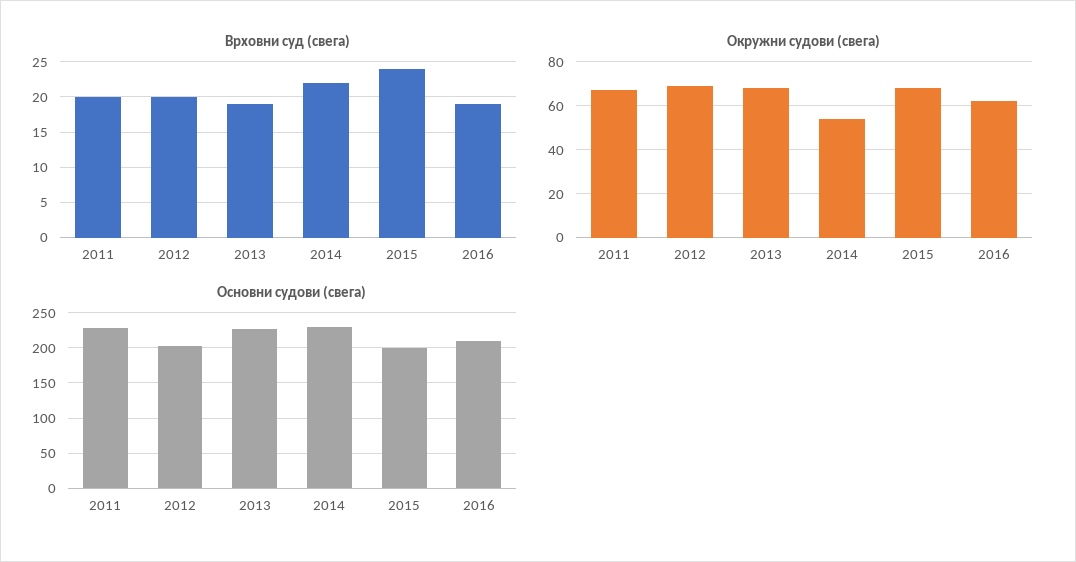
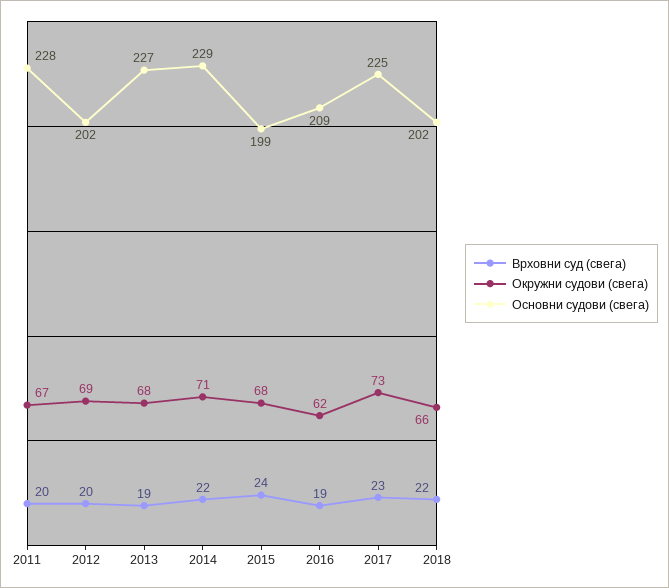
Окружни судови (свега), 2014: 55 -> 71
Врховни суд (свега), 2017: none -> 23
Окружни судови (свега), 2017: none -> 73
Основни судови (свега), 2017: none -> 225
Врховни суд (свега), 2018: none -> 22
Окружни судови (свега), 2018: none -> 66
Основни судови (свега), 2018: none -> 202

